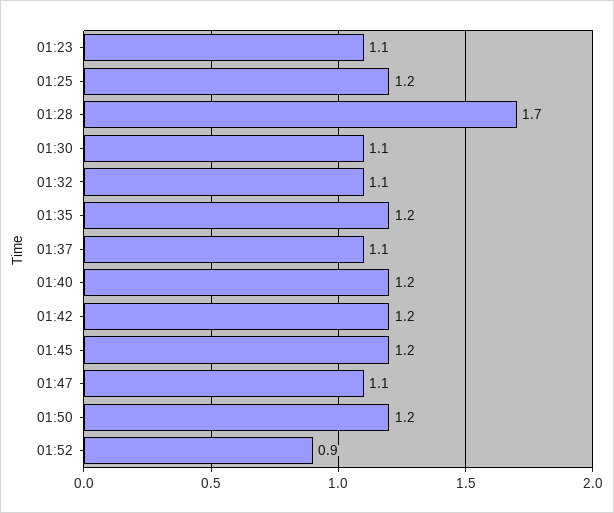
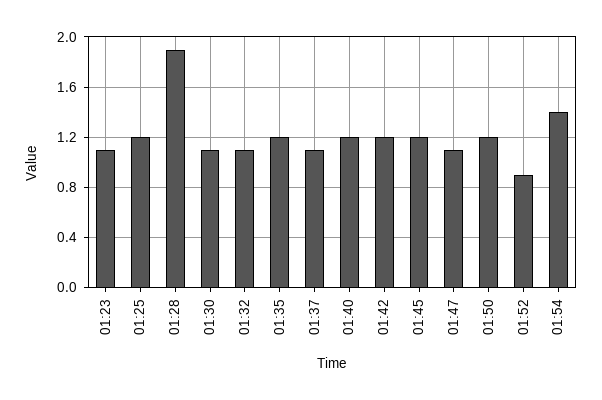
01:28: 1.7 -> 1.9
01:54: none -> 1.4

